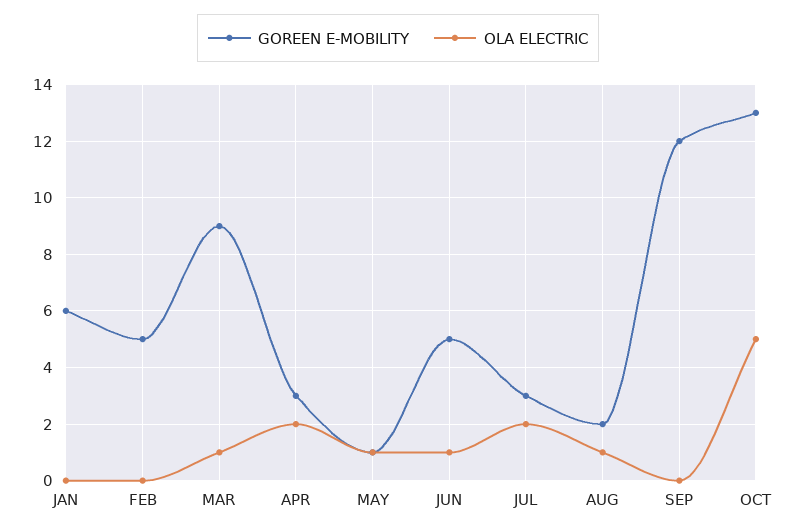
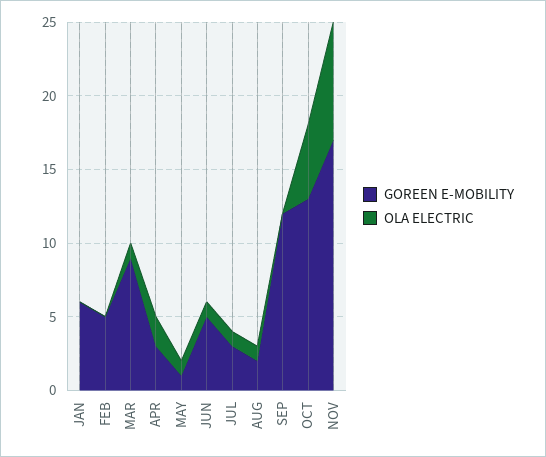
OLA ELECTRIC, JUL: 2 -> 1
GOREEN E-MOBILITY, NOV: none -> 17
OLA ELECTRIC, NOV: none -> 8

